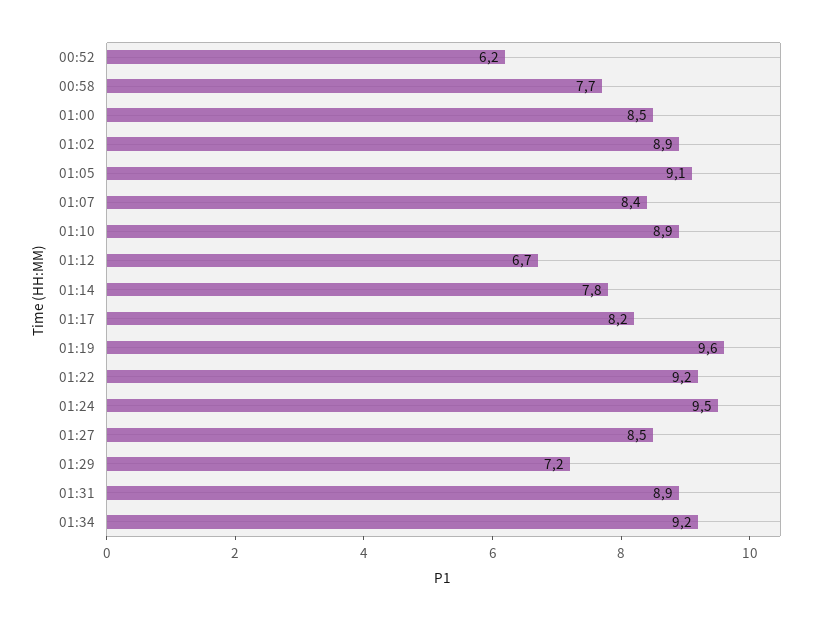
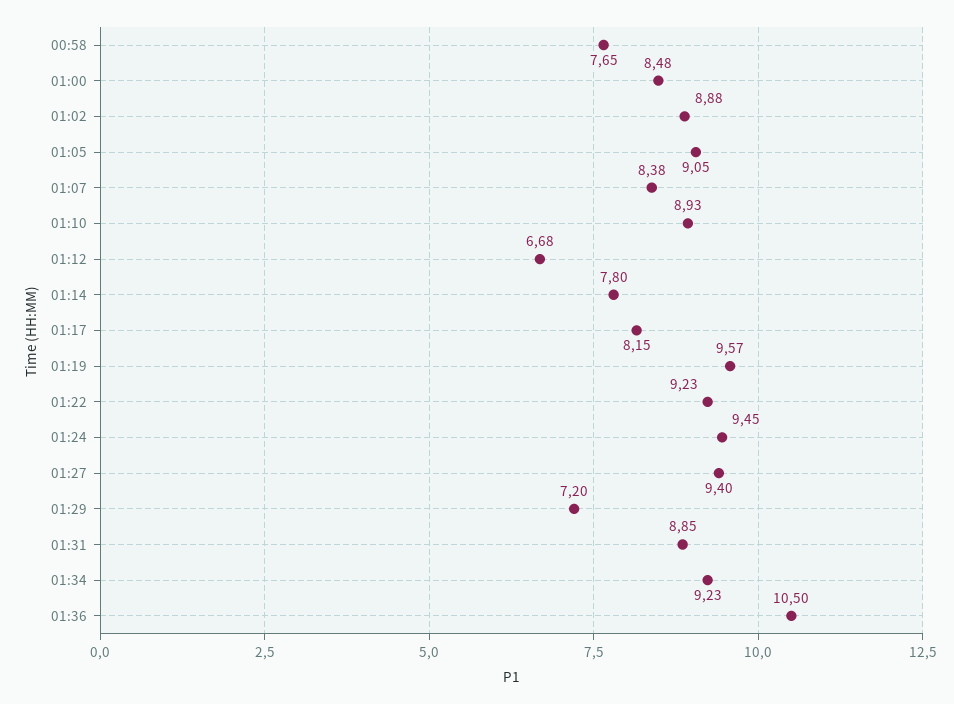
00:52: 6.2 -> none
01:27: 8.5 -> 9.4
01:36: none -> 10.5

